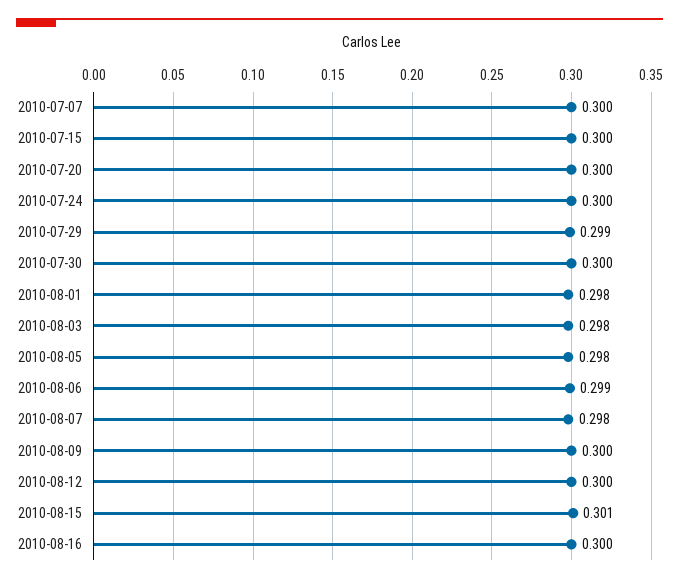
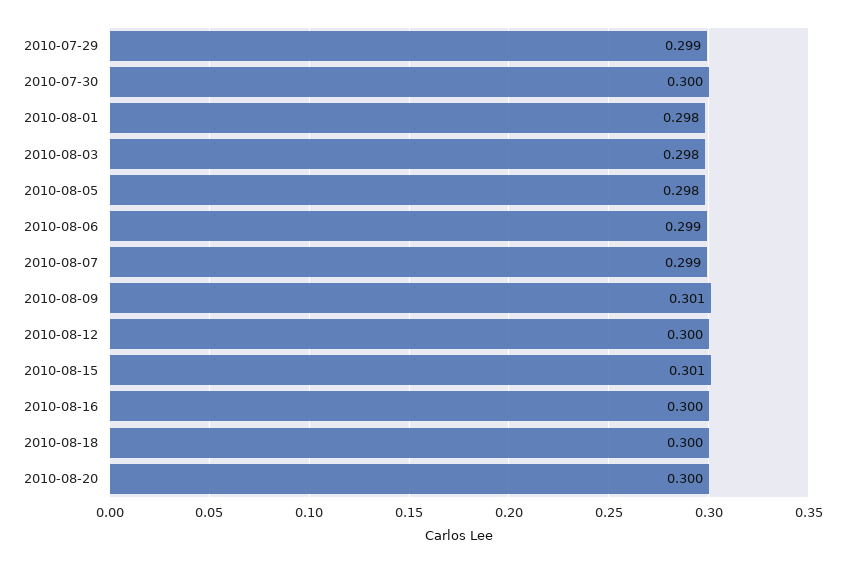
2010-07-07: 0.3 -> none
2010-07-15: 0.3 -> none
2010-07-20: 0.3 -> none
2010-07-24: 0.3 -> none
2010-08-07: 0.298 -> 0.299
2010-08-09: 0.3 -> 0.301
2010-08-18: none -> 0.3
2010-08-20: none -> 0.3

